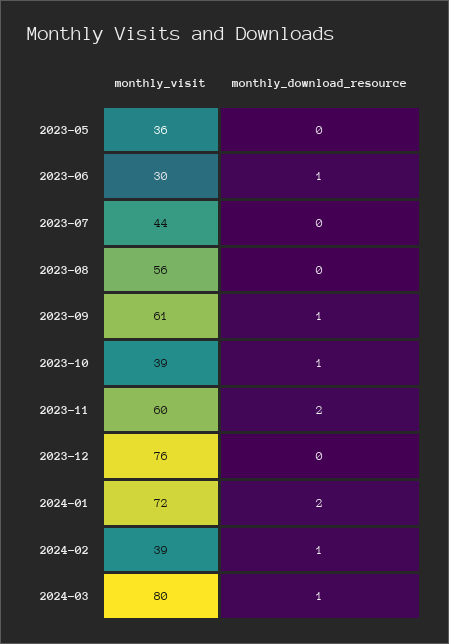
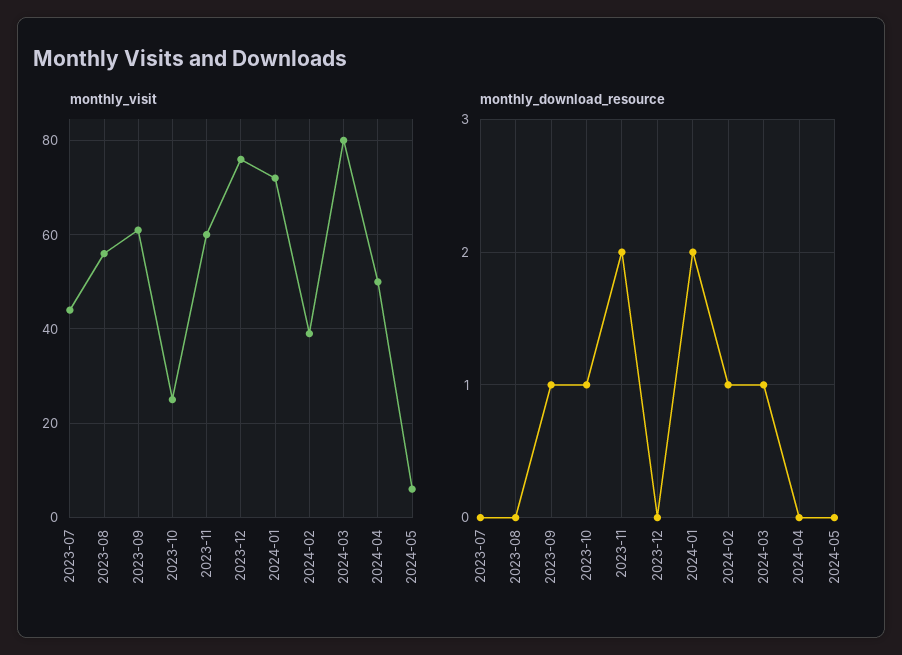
monthly_visit, 2023-05: 36 -> none
monthly_download_resource, 2023-05: 0 -> none
monthly_visit, 2023-06: 30 -> none
monthly_download_resource, 2023-06: 1 -> none
monthly_visit, 2023-10: 39 -> 25
monthly_visit, 2024-04: none -> 50
monthly_visit, 2024-05: none -> 5
monthly_download_resource, 2024-04: none -> 0
monthly_download_resource, 2024-05: none -> 0

